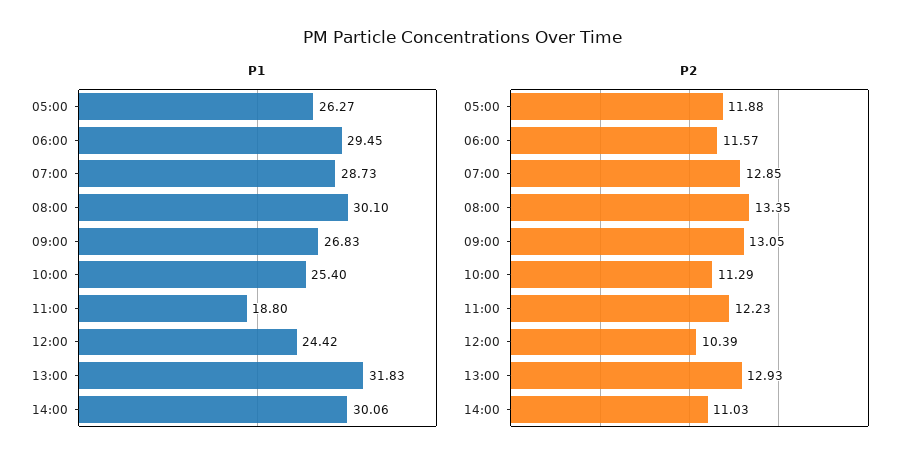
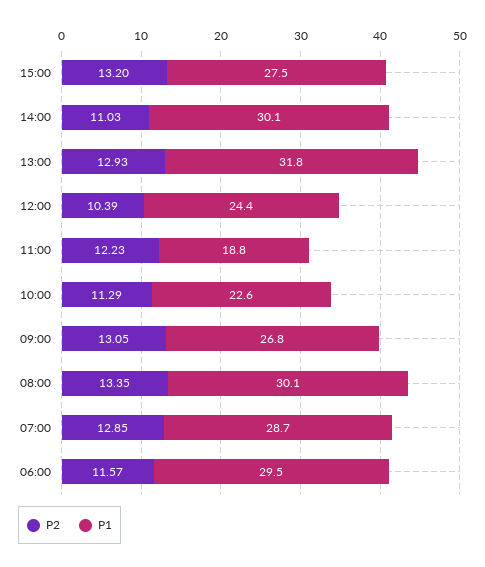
P1, 05:00: 26.27 -> none
P1, 10:00: 25.4 -> 22.6
P2, 05:00: 11.88 -> none
P2, 15:00: none -> 13.2
P1, 15:00: none -> 27.5

